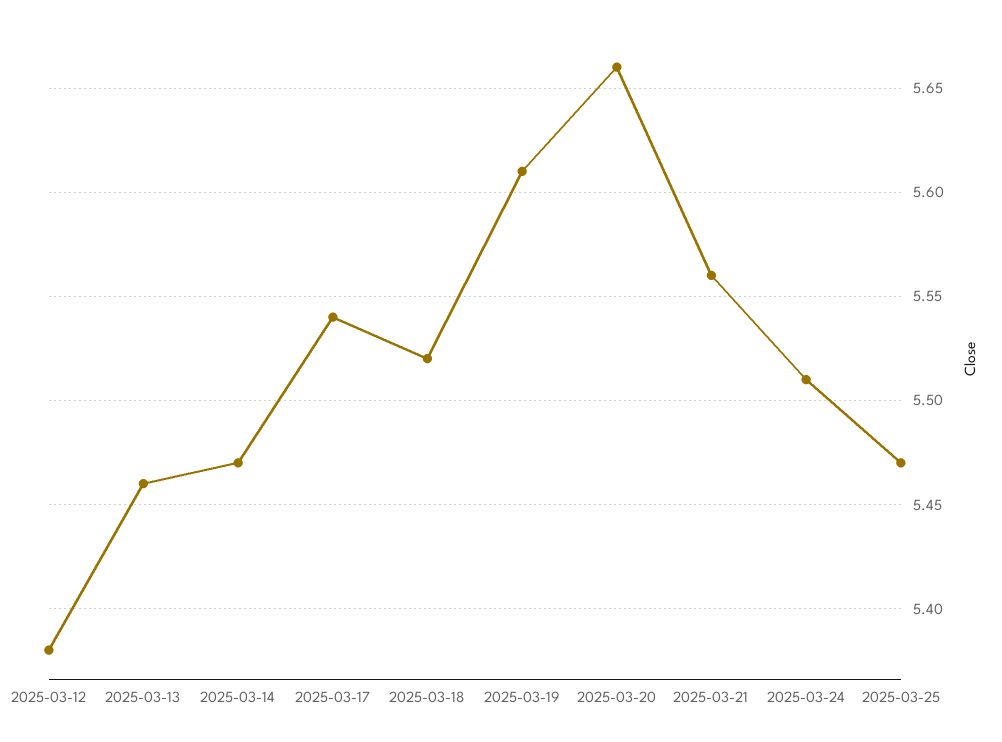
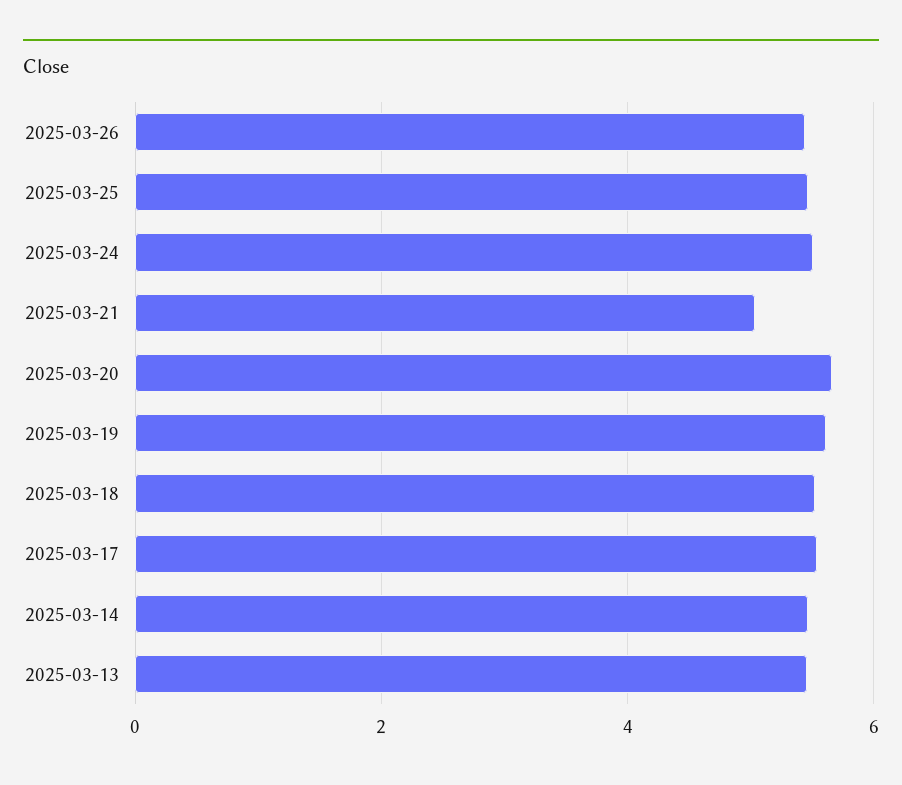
2025-03-12: 5.38 -> none
2025-03-21: 5.56 -> 5
2025-03-26: none -> 5.4

